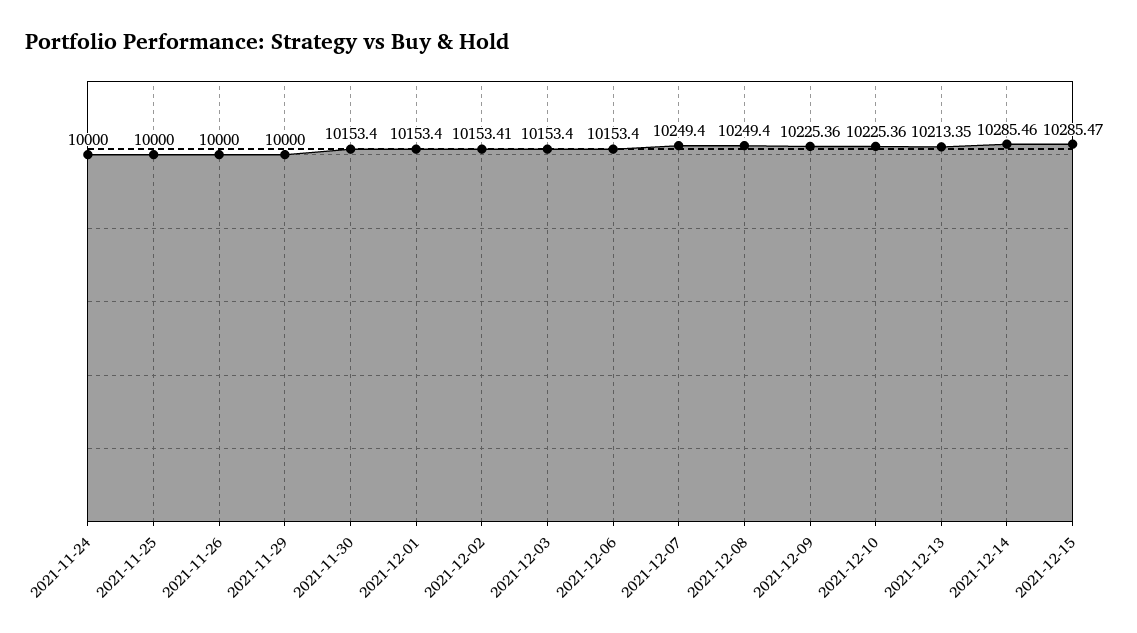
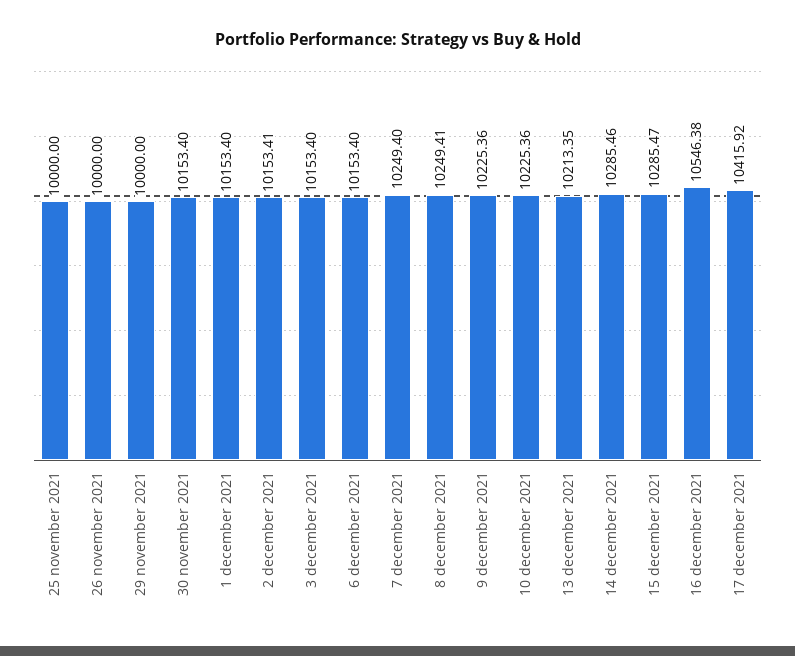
2021-11-24: 10000 -> none
2021-12-08: 10249.4 -> 10249.41
16 december 2021: none -> 10546.38
17 december 2021: none -> 10415.92

